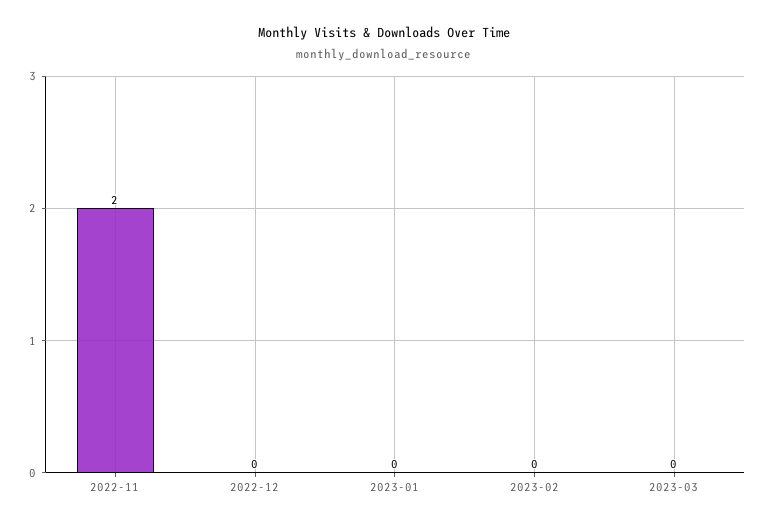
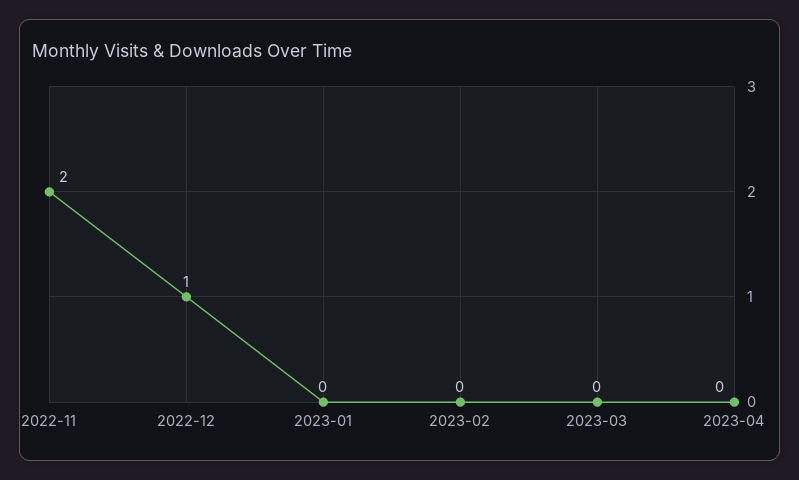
2022-12: 0 -> 1
2023-04: none -> 0

